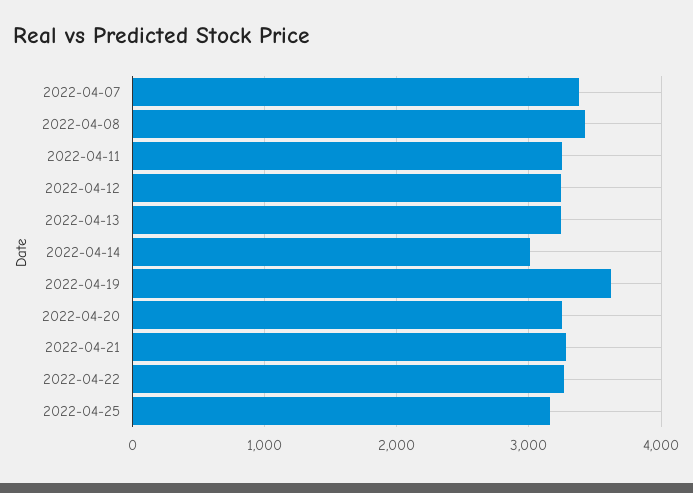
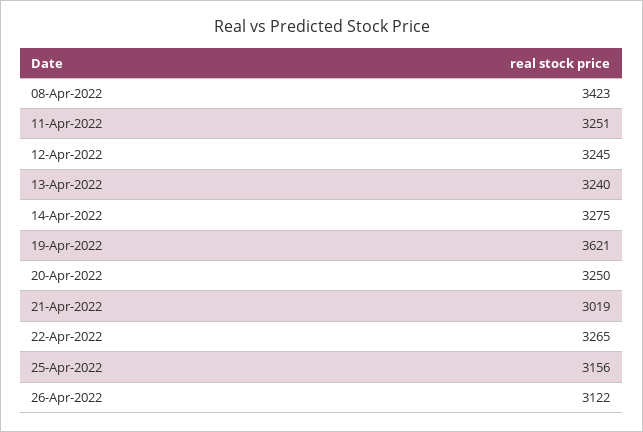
2022-04-07: 3400 -> none
2022-04-14: 3000 -> 3275
2022-04-21: 3300 -> 3019
26-Apr-2022: none -> 3122

